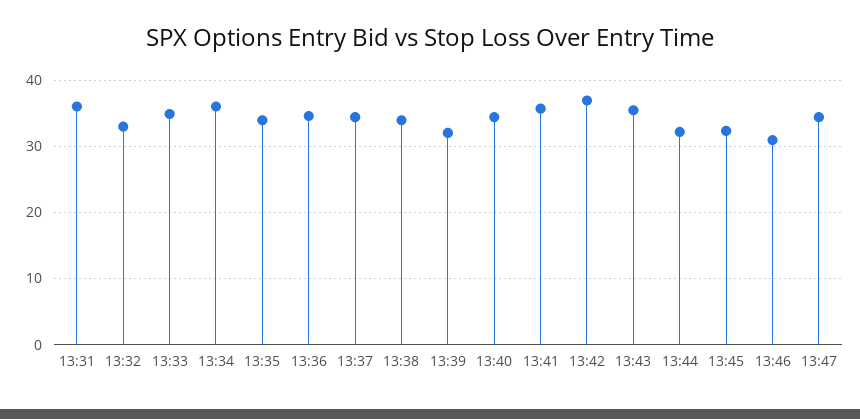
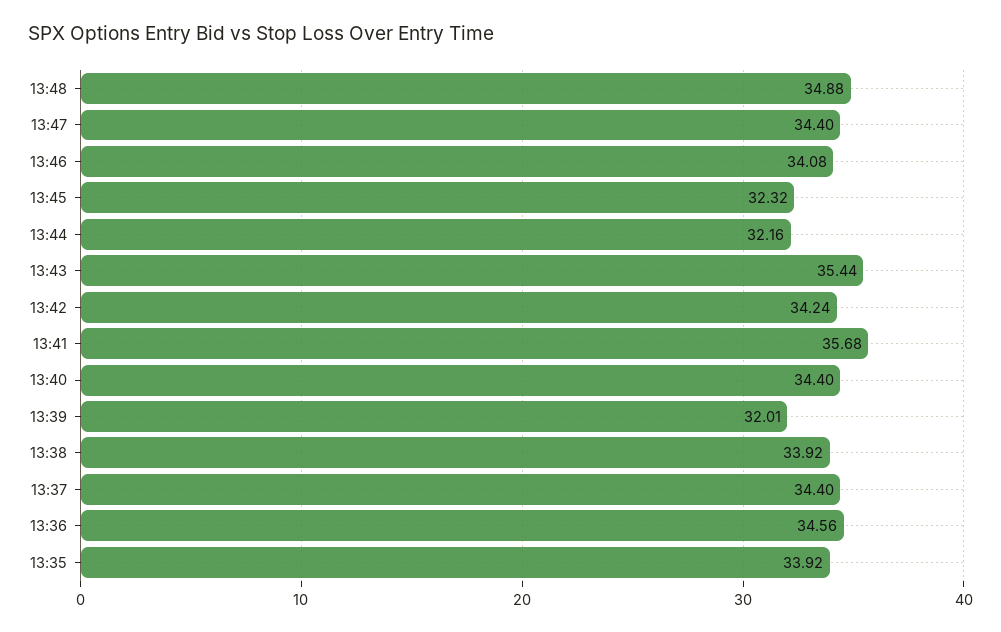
13:31: 36 -> none
13:32: 33 -> none
13:33: 35 -> none
13:34: 36 -> none
13:42: 37 -> 34.24
13:46: 31 -> 34.08
13:48: none -> 34.88

